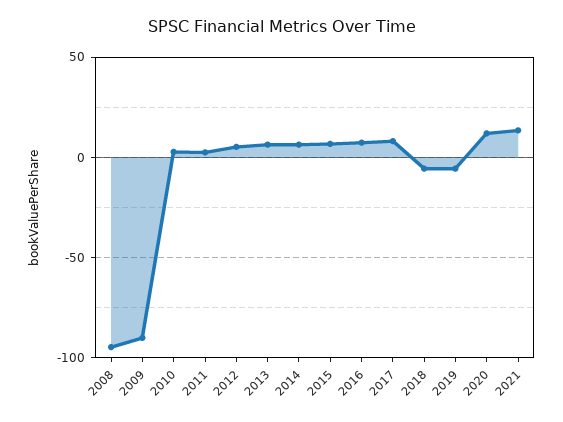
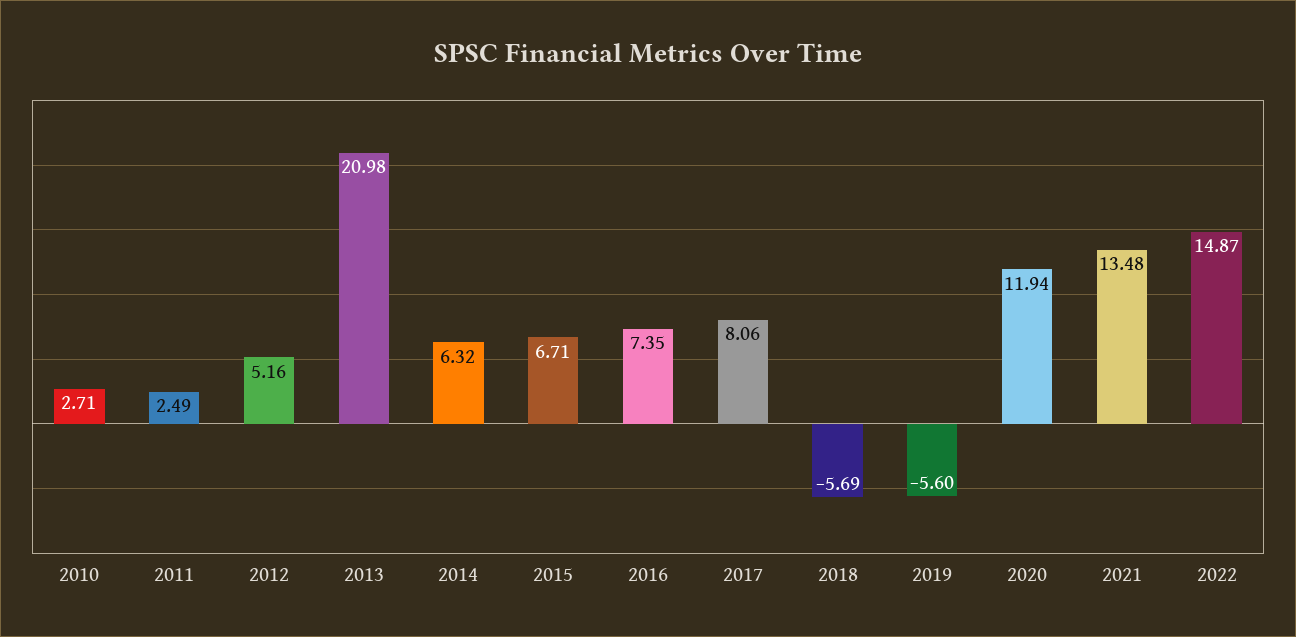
2008: -95 -> none
2009: -90 -> none
2013: 5 -> 20.98
2022: none -> 14.87

